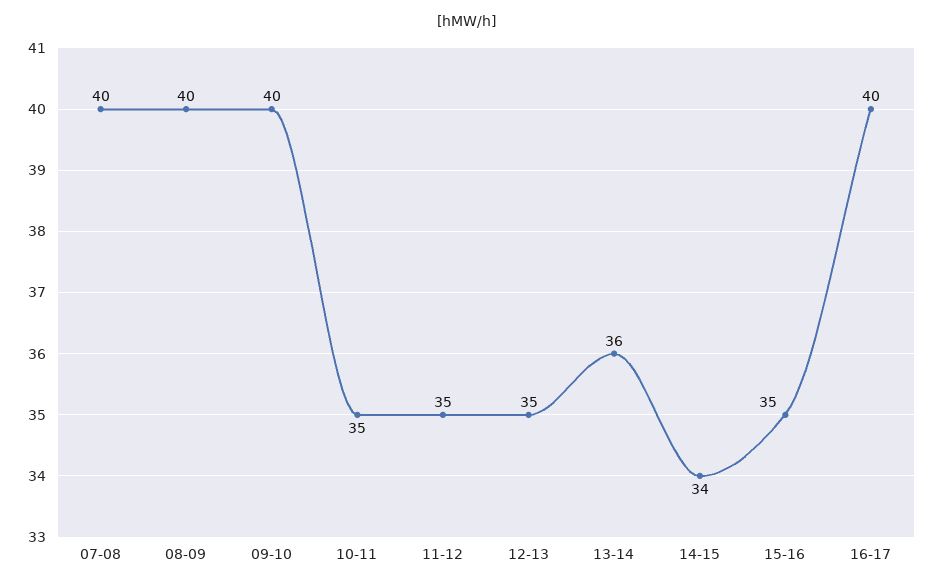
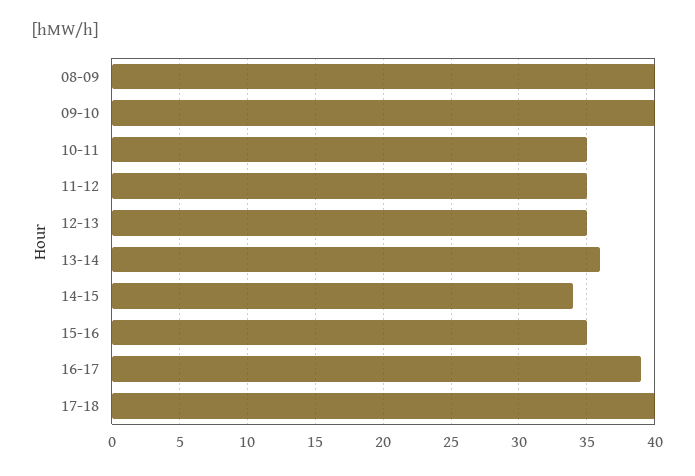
07-08: 40 -> none
16-17: 40 -> 39
17-18: none -> 40

